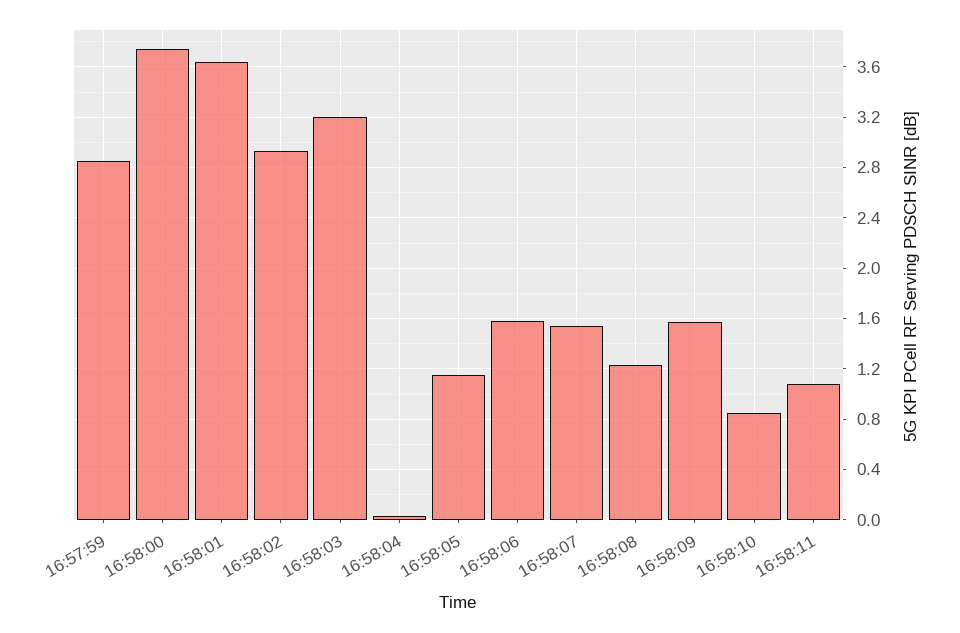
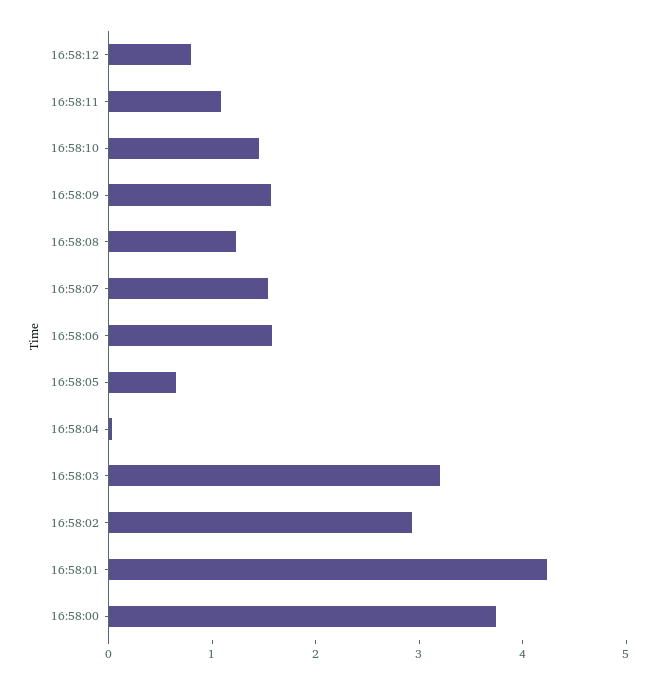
16:57:59: 2.85 -> none
16:58:01: 3.65 -> 4.2
16:58:05: 1.15 -> 0.6
16:58:10: 0.85 -> 1.4
16:58:12: none -> 0.8

